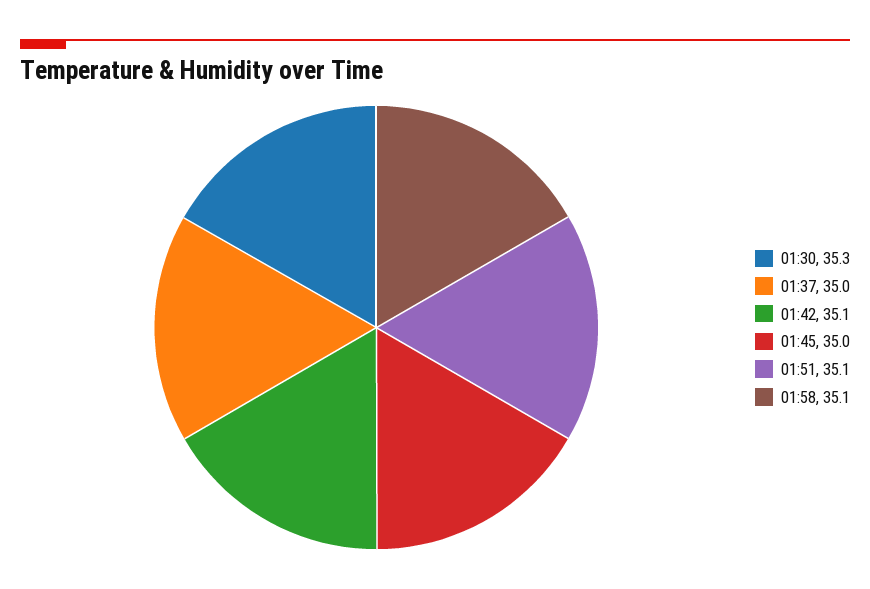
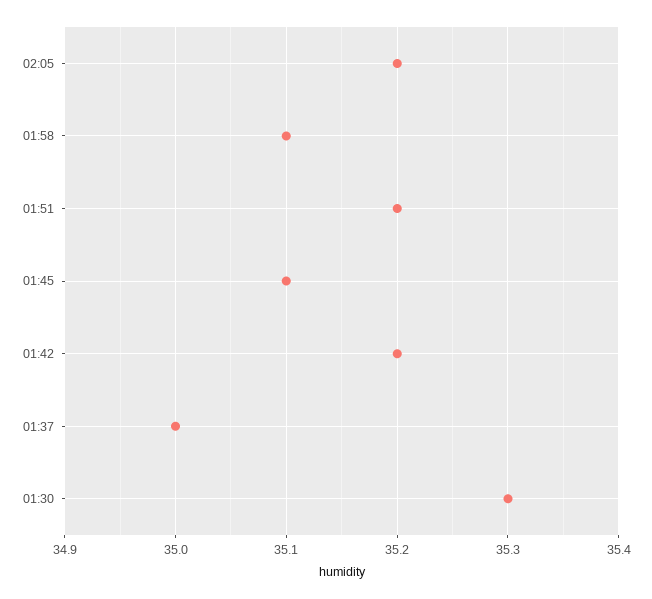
01:42: 35.1 -> 35.2
01:45: 35 -> 35.1
01:51: 35.1 -> 35.2
02:05: none -> 35.2

